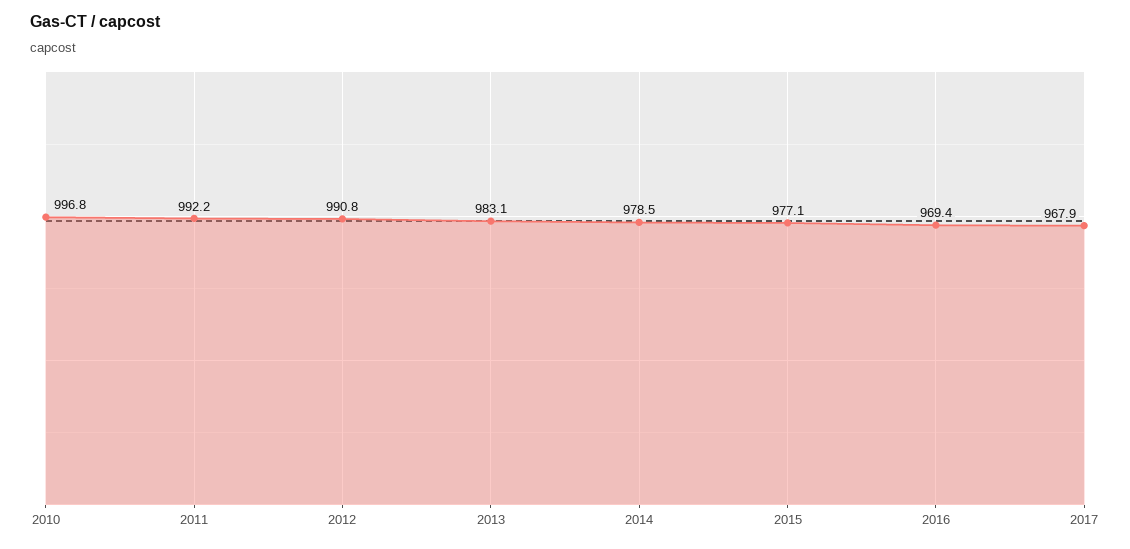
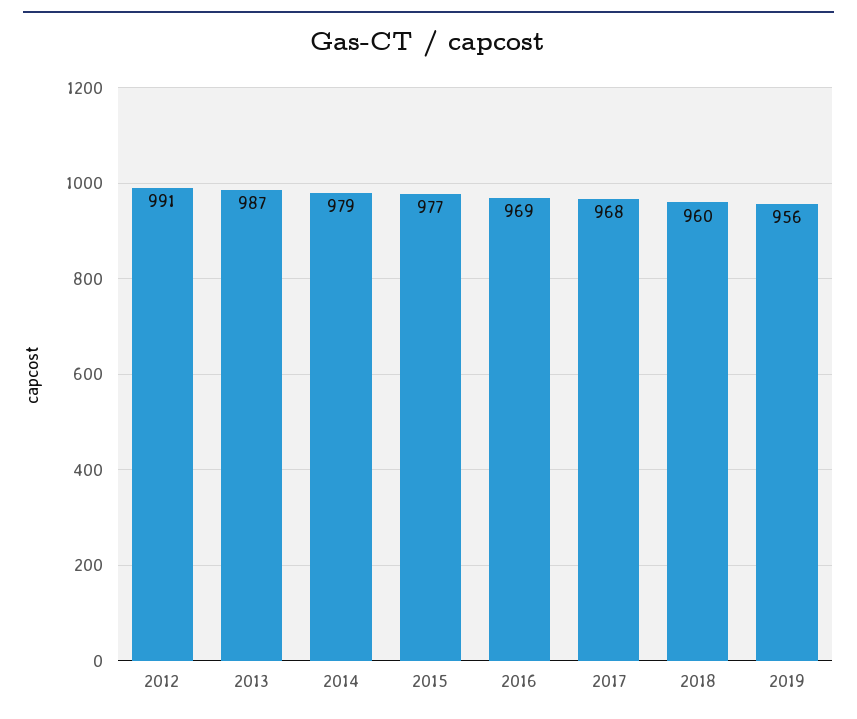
2010: 996.8 -> none
2011: 992.2 -> none
2013: 983.1 -> 987
2018: none -> 960
2019: none -> 956

